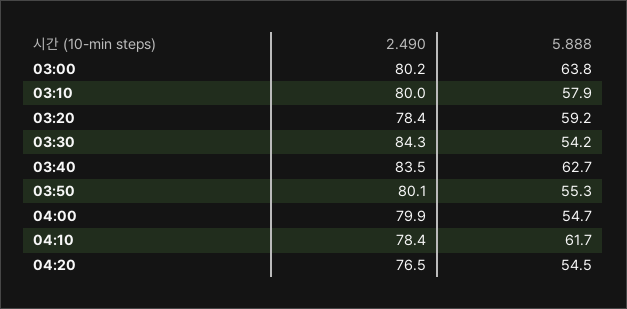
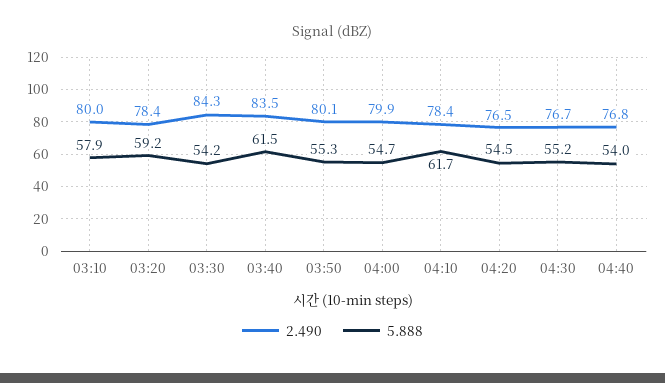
2.490, 03:00: 80.2 -> none
5.888, 03:00: 63.8 -> none
5.888, 03:40: 62.7 -> 61.5
2.490, 04:30: none -> 76.7
5.888, 04:30: none -> 55.2
2.490, 04:40: none -> 76.8
5.888, 04:40: none -> 54

